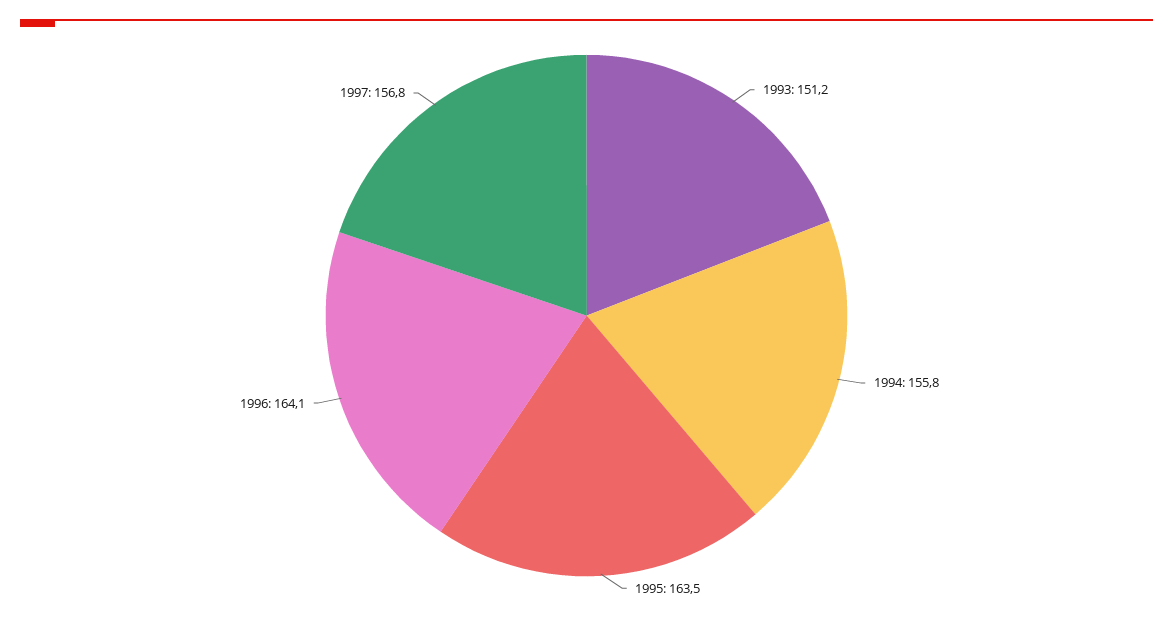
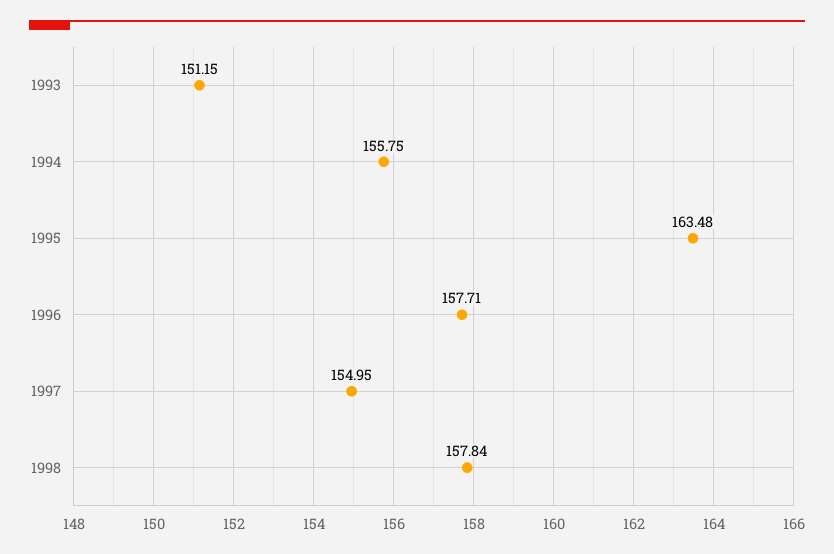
1996: 164.1 -> 157.71
1997: 156.8 -> 154.95
1998: none -> 157.84

